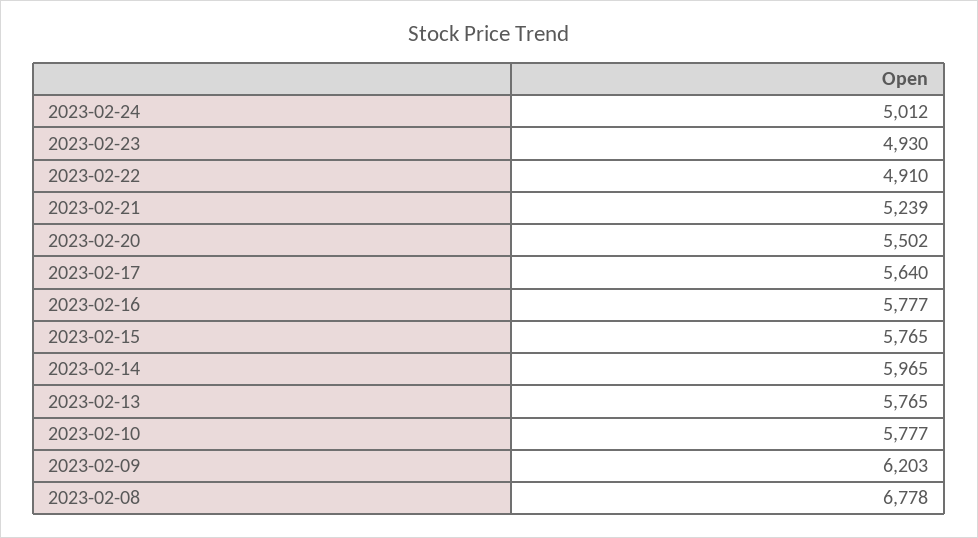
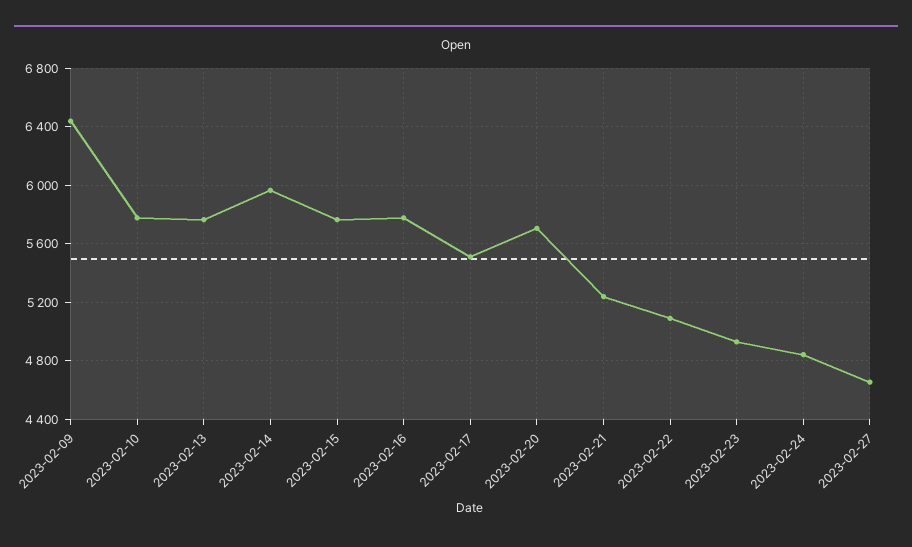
2023-02-24: 5012 -> 4850
2023-02-22: 4910 -> 5100
2023-02-20: 5502 -> 5700
2023-02-17: 5640 -> 5500
2023-02-09: 6203 -> 6450
2023-02-08: 6778 -> none
2023-02-27: none -> 4650

